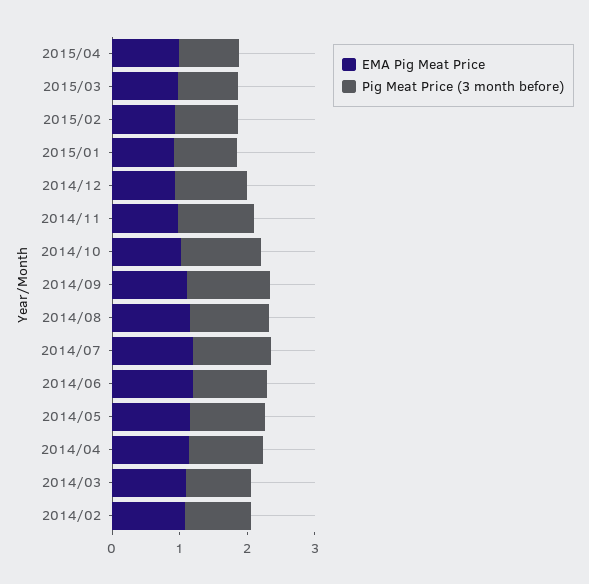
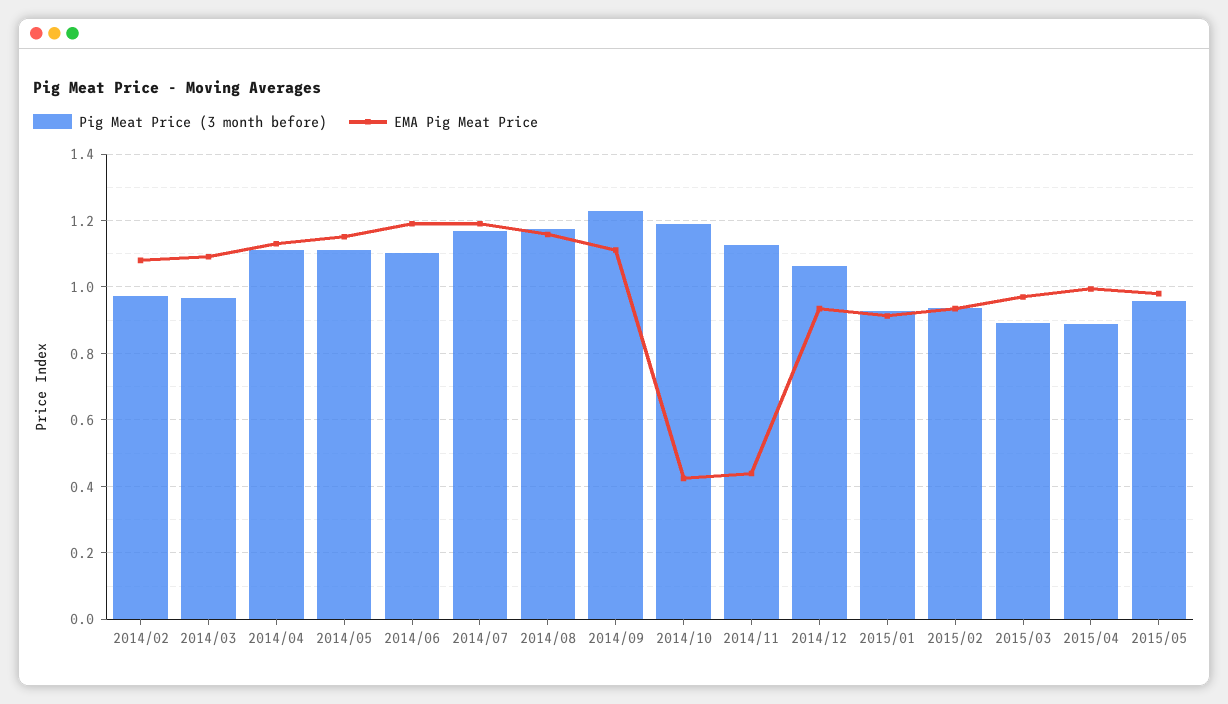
EMA Pig Meat Price, 2014/11: 1 -> 0.44
EMA Pig Meat Price, 2014/10: 1 -> 0.42
Pig Meat Price (3 month before), 2015/05: none -> 0.96
EMA Pig Meat Price, 2015/05: none -> 0.98

